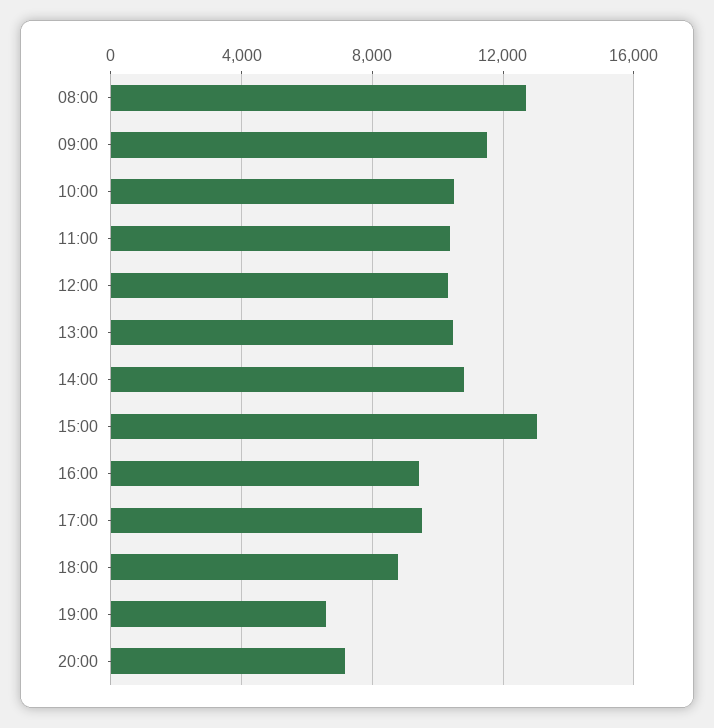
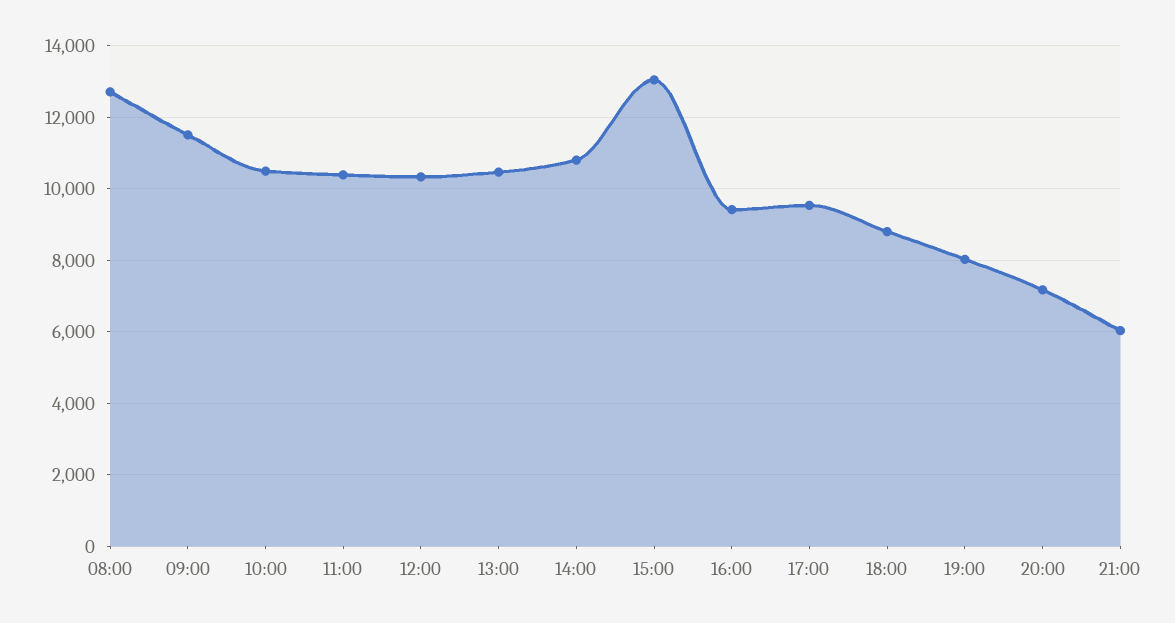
19:00: 6500 -> 8000
21:00: none -> 6000

